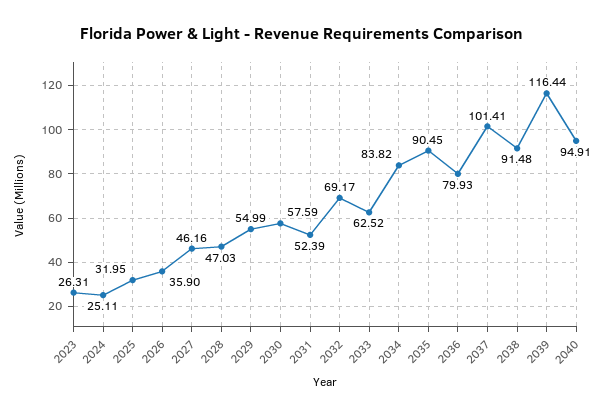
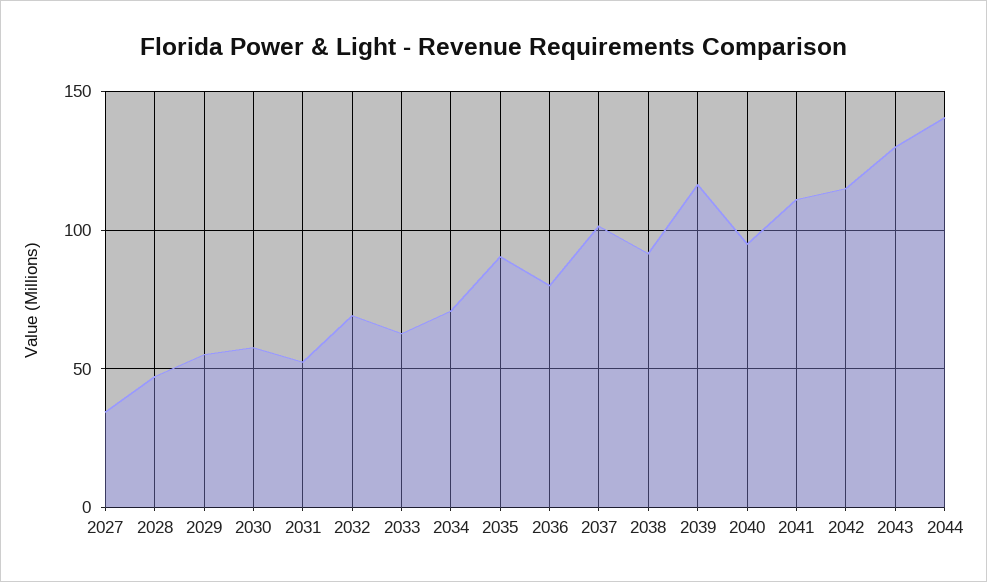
2023: 26.31 -> none
2024: 25.11 -> none
2025: 31.95 -> none
2026: 35.9 -> none
2027: 46.16 -> 35
2034: 83.82 -> 70
2041: none -> 110
2042: none -> 115
2043: none -> 130
2044: none -> 140

